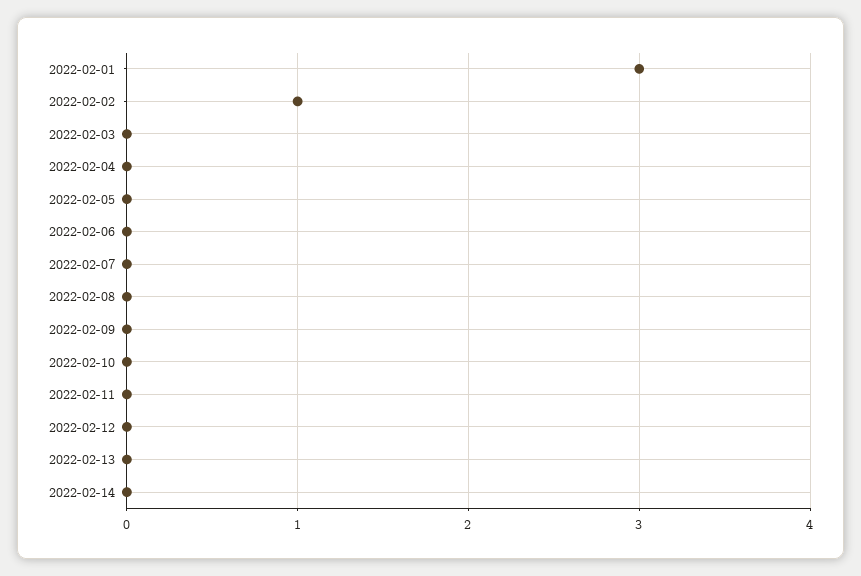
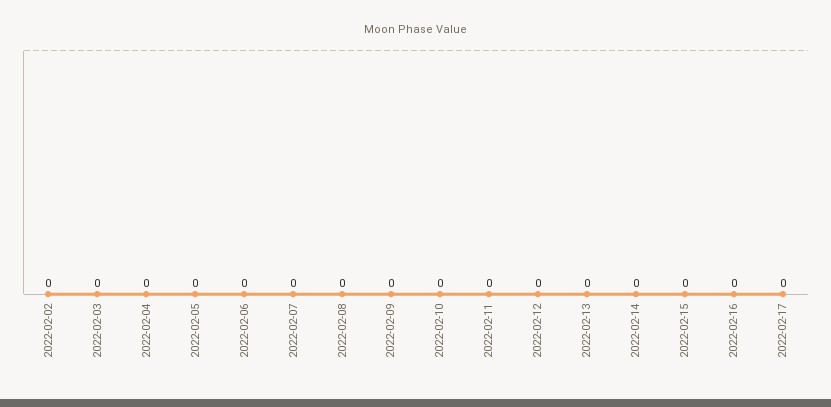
2022-02-01: 3 -> none
2022-02-02: 1 -> 0
2022-02-15: none -> 0
2022-02-16: none -> 0
2022-02-17: none -> 0

